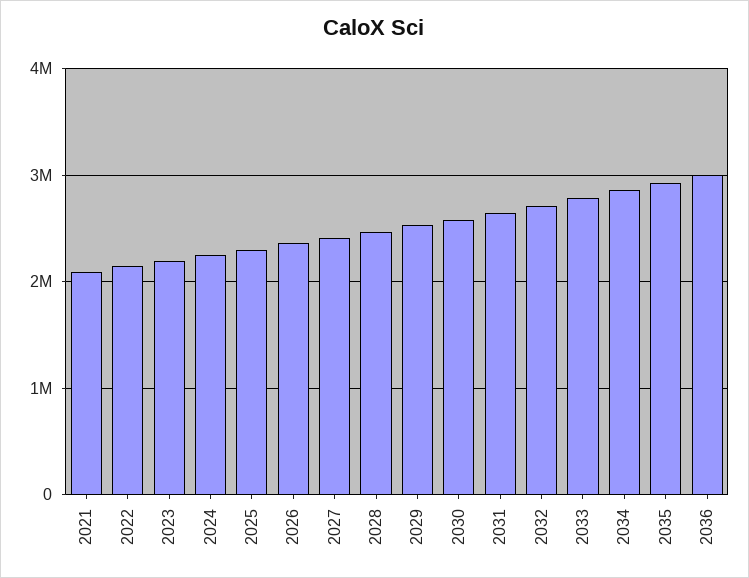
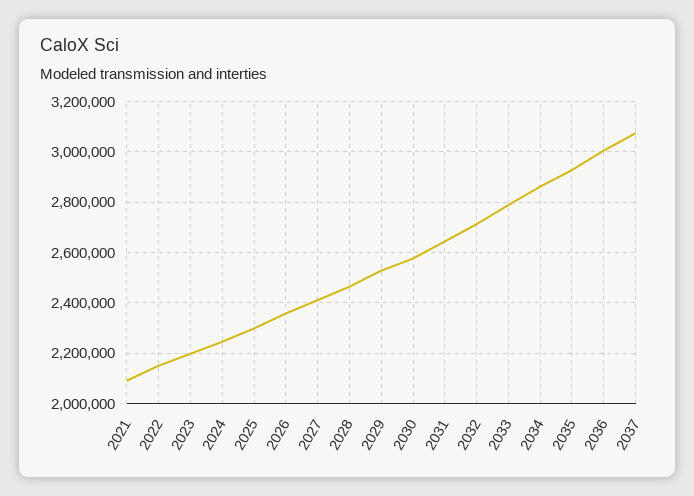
2037: none -> 3075000

